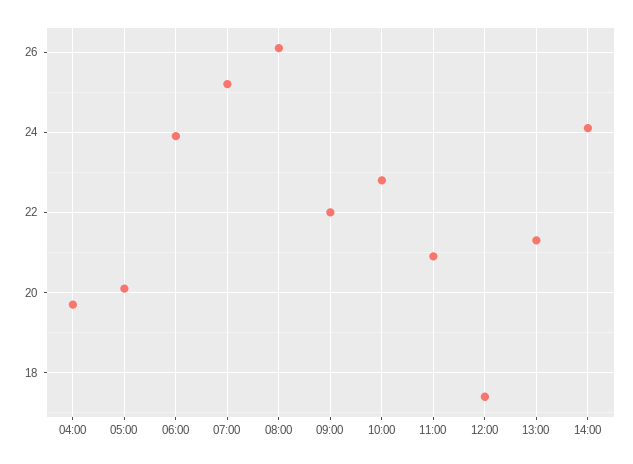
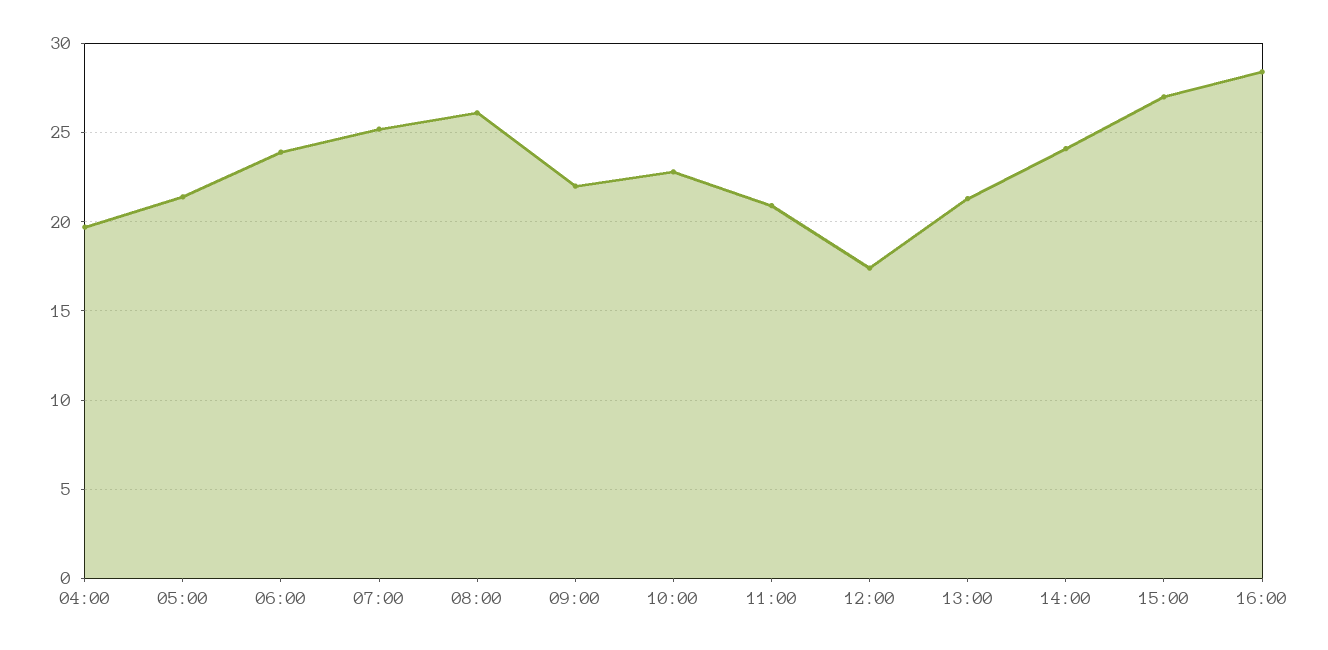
05:00: 20 -> 21.5
15:00: none -> 27
16:00: none -> 28.5

